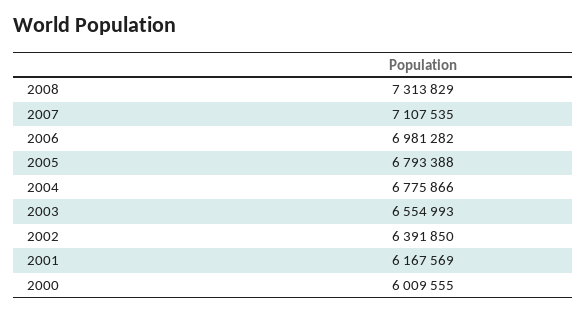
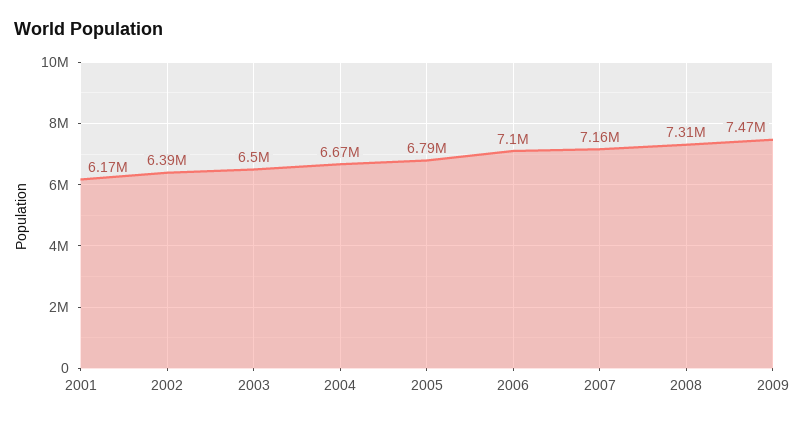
2007: 7107535 -> 7160000
2006: 6981282 -> 7100000
2004: 6775866 -> 6670000
2003: 6554993 -> 6500000
2000: 6009555 -> none
2009: none -> 7470000

